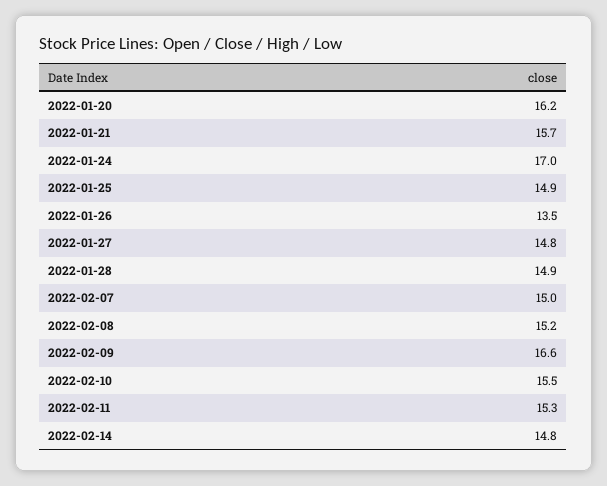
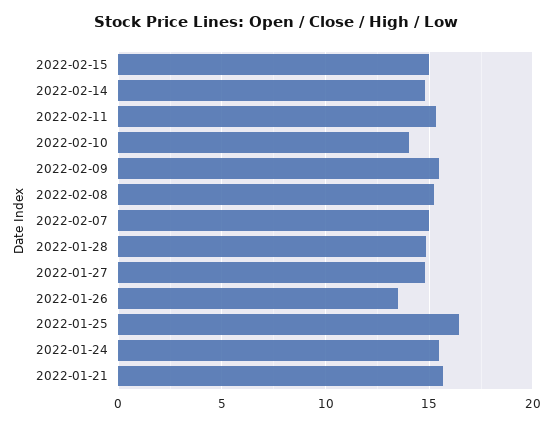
2022-01-20: 16.2 -> none
2022-01-24: 17 -> 15.5
2022-01-25: 14.9 -> 16.5
2022-02-09: 16.6 -> 15.5
2022-02-10: 15.5 -> 14
2022-02-15: none -> 15

